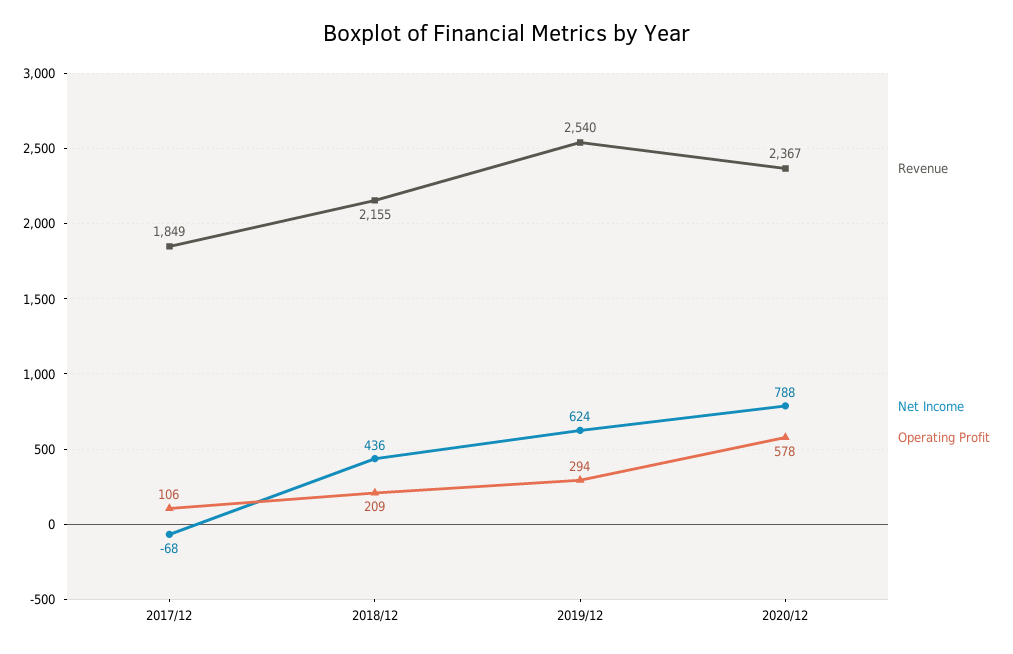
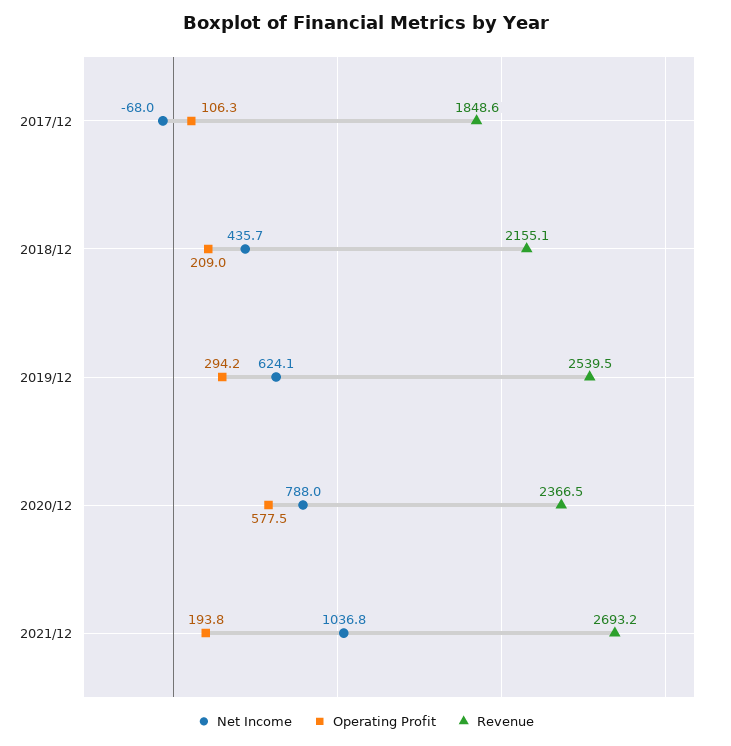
Net Income, 2021/12: none -> 1036.8
Operating Profit, 2021/12: none -> 193.8
Revenue, 2021/12: none -> 2693.2

